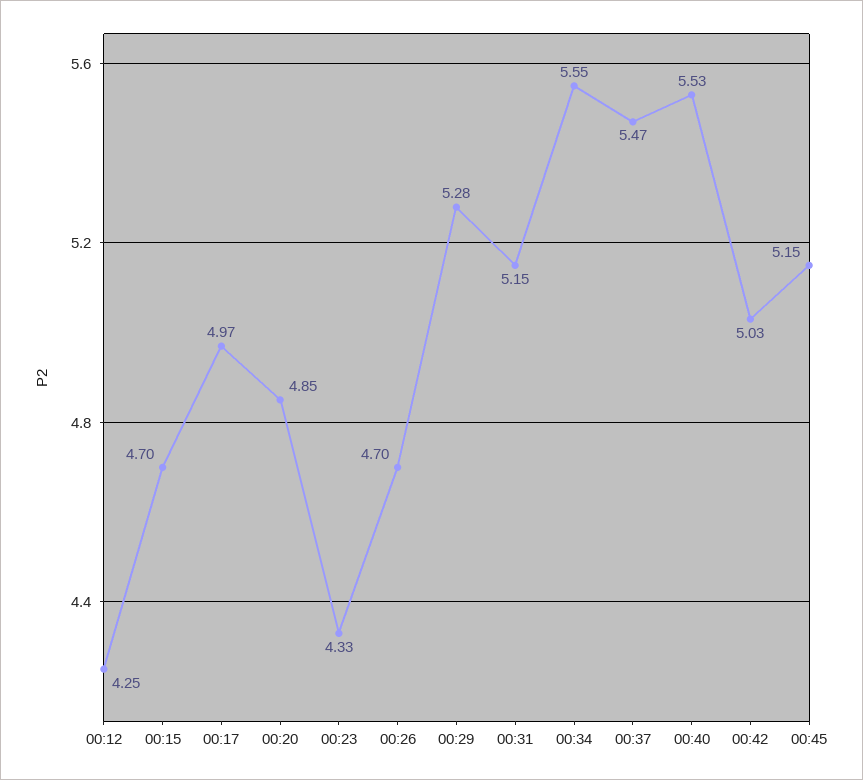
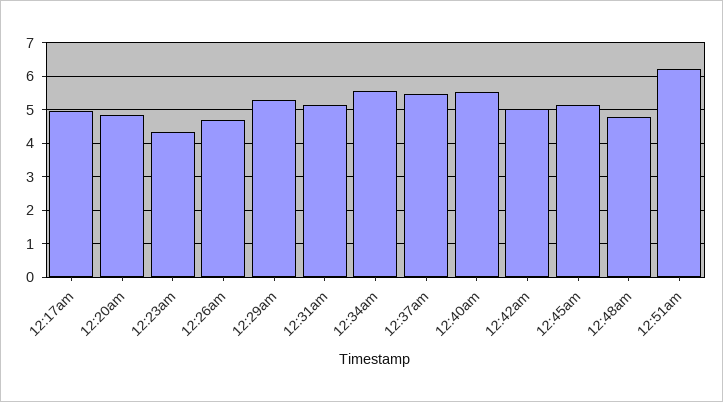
00:12: 4.25 -> none
00:15: 4.7 -> none
12:48am: none -> 4.8
12:51am: none -> 6.2

